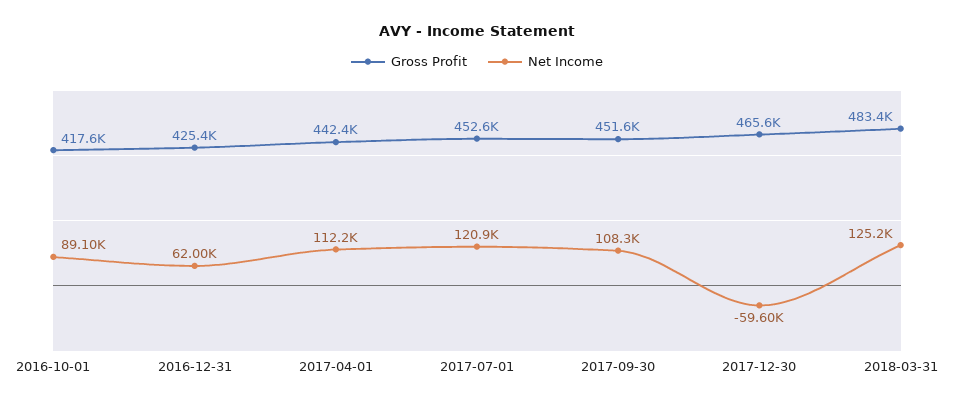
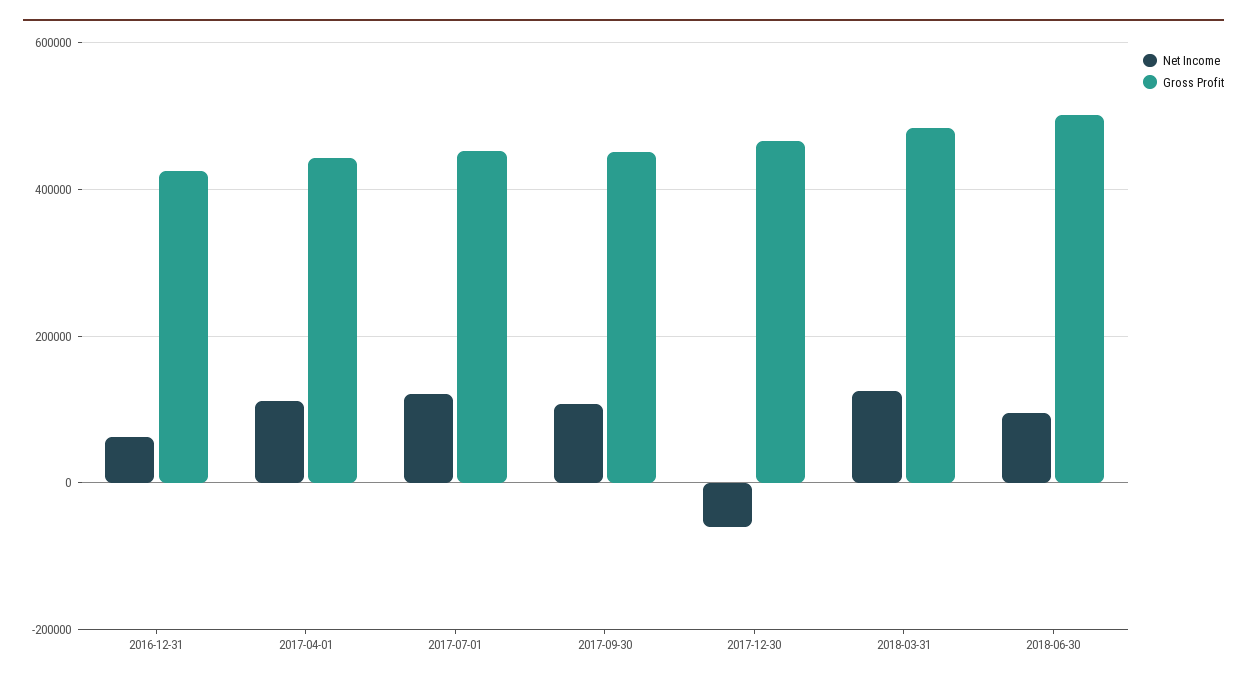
Gross Profit, 2016-10-01: 417600 -> none
Net Income, 2016-10-01: 89100 -> none
Net Income, 2018-06-30: none -> 100000
Gross Profit, 2018-06-30: none -> 500000

